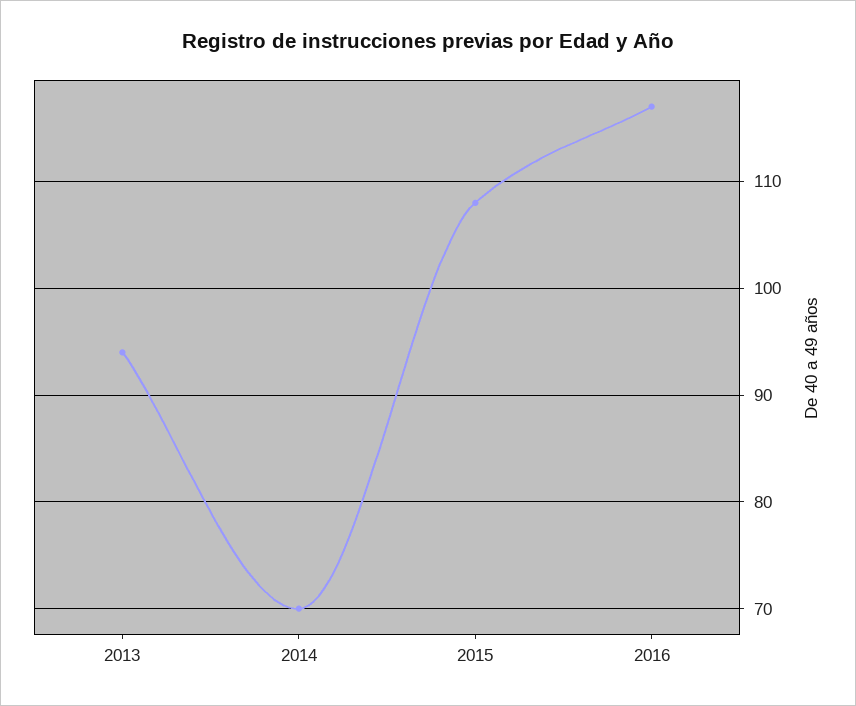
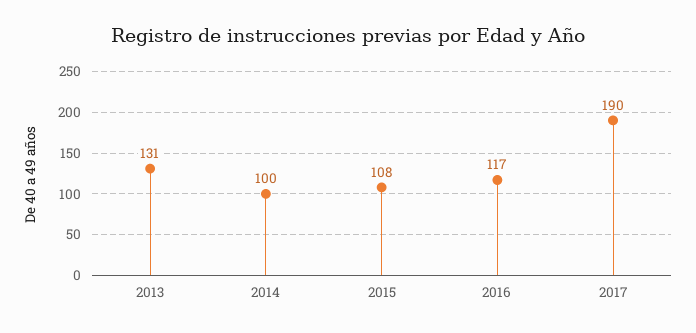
2013: 94 -> 131
2014: 70 -> 100
2017: none -> 190

